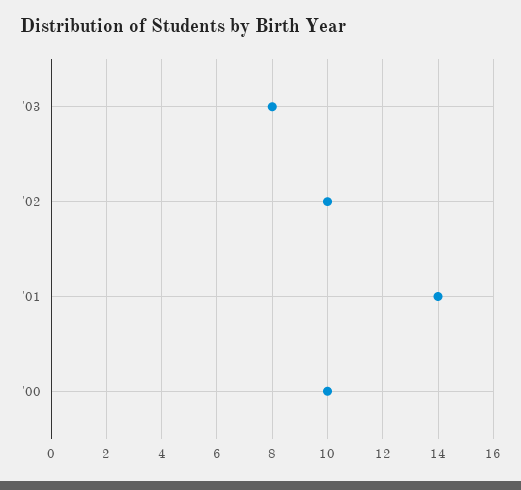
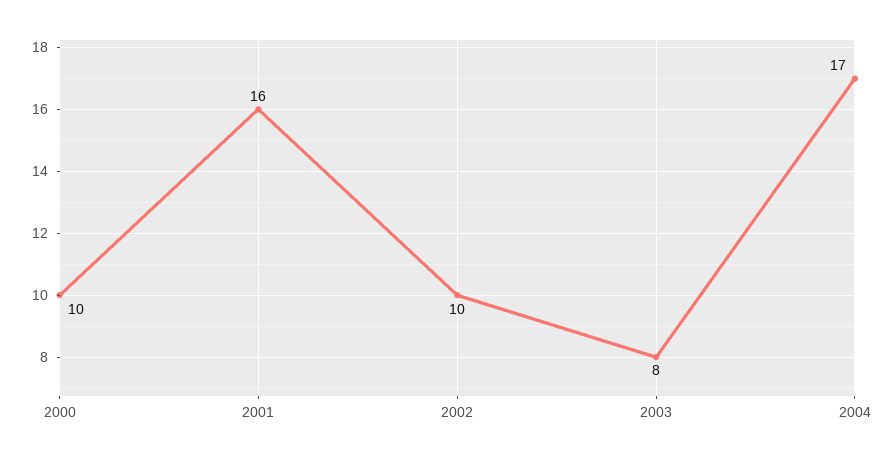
'01: 14 -> 16
2004: none -> 17

